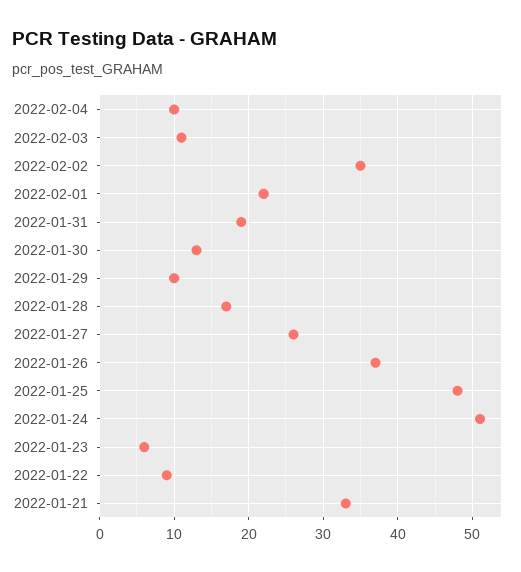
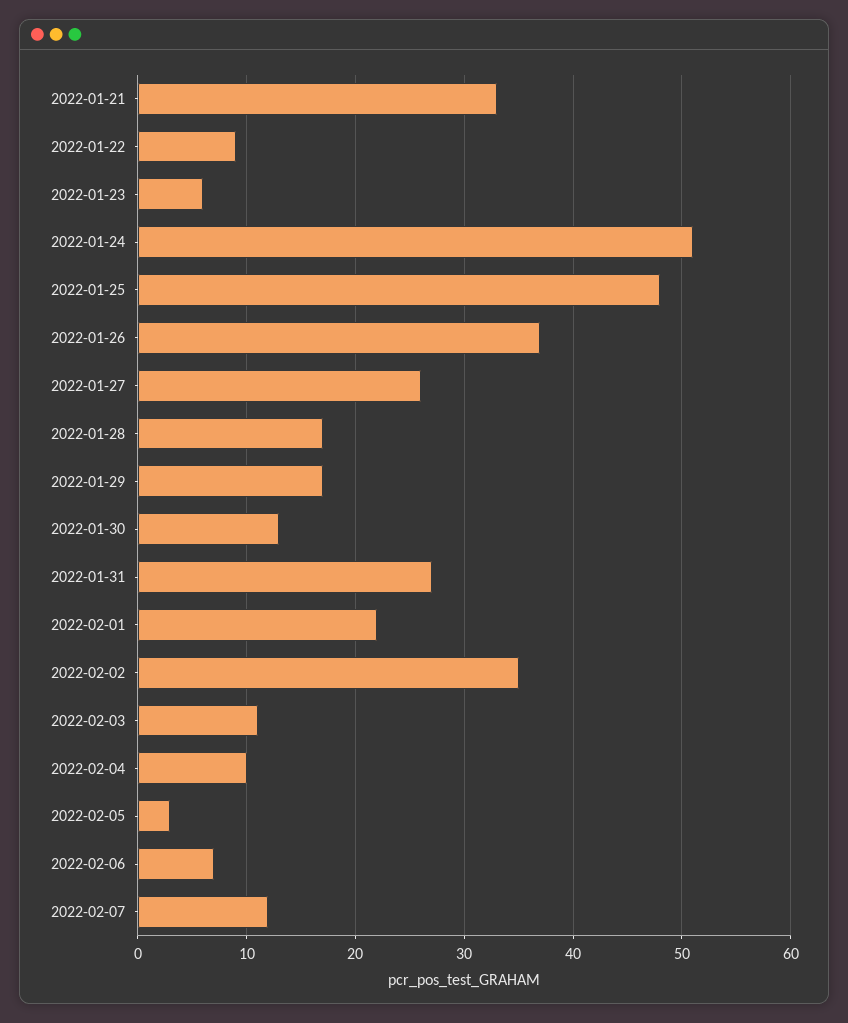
2022-01-31: 19 -> 27
2022-01-29: 10 -> 17
2022-02-05: none -> 3
2022-02-06: none -> 7
2022-02-07: none -> 12

